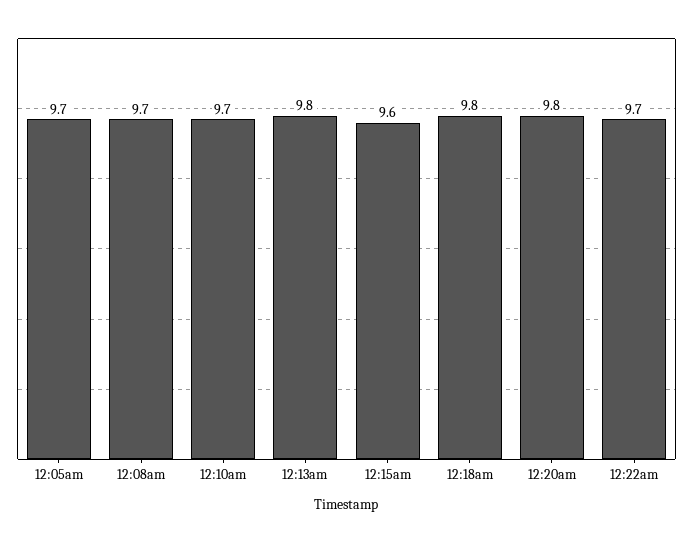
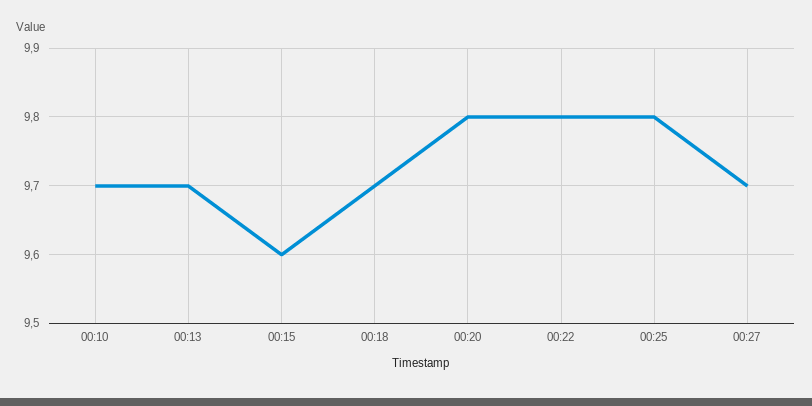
12:05am: 9.7 -> none
12:08am: 9.7 -> none
12:13am: 9.8 -> 9.7
12:18am: 9.8 -> 9.7
12:22am: 9.7 -> 9.8
00:25: none -> 9.8
00:27: none -> 9.7

